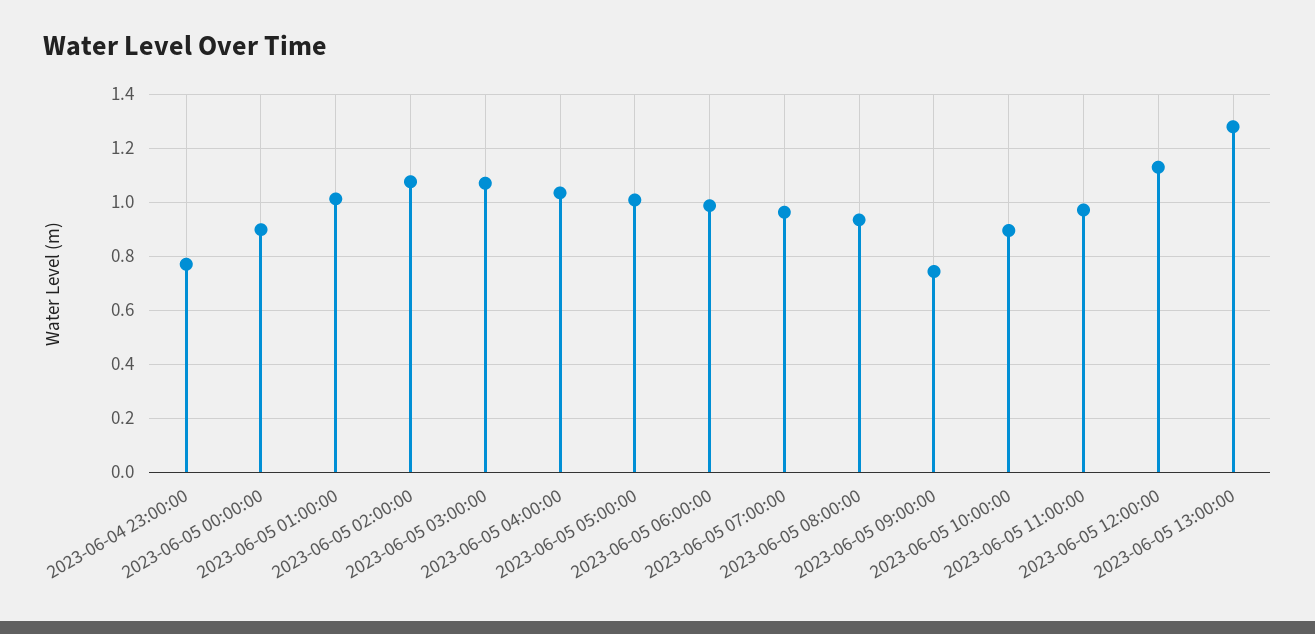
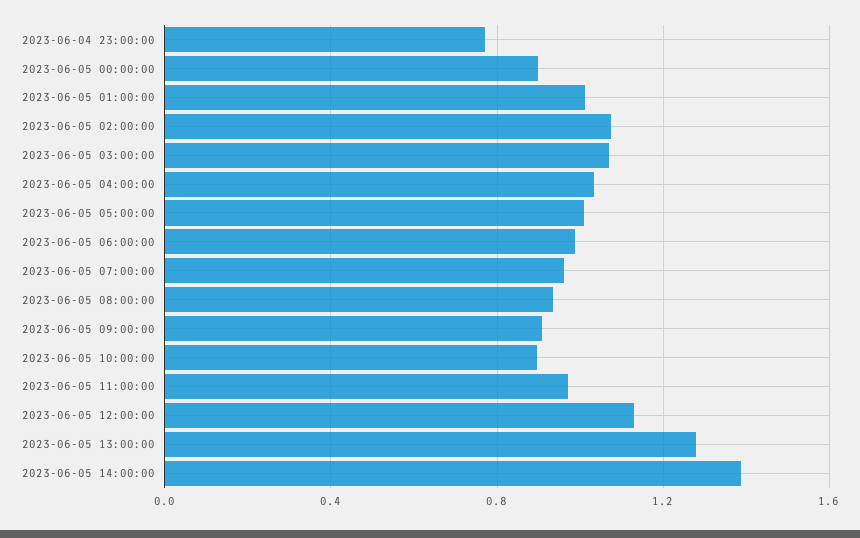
2023-06-05 09:00:00: 0.75 -> 0.9
2023-06-05 14:00:00: none -> 1.4

